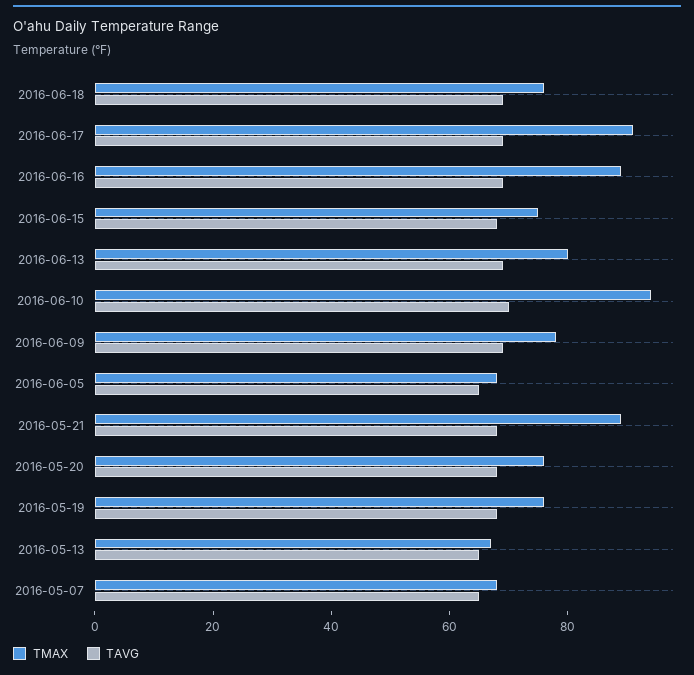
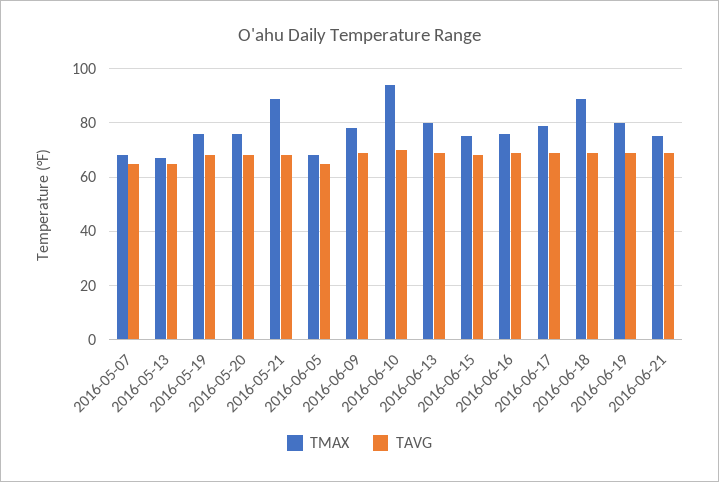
TMAX, 2016-06-18: 75 -> 90
TMAX, 2016-06-17: 90 -> 80
TMAX, 2016-06-16: 90 -> 75
TMAX, 2016-06-19: none -> 80
TAVG, 2016-06-19: none -> 70
TMAX, 2016-06-21: none -> 75
TAVG, 2016-06-21: none -> 70

